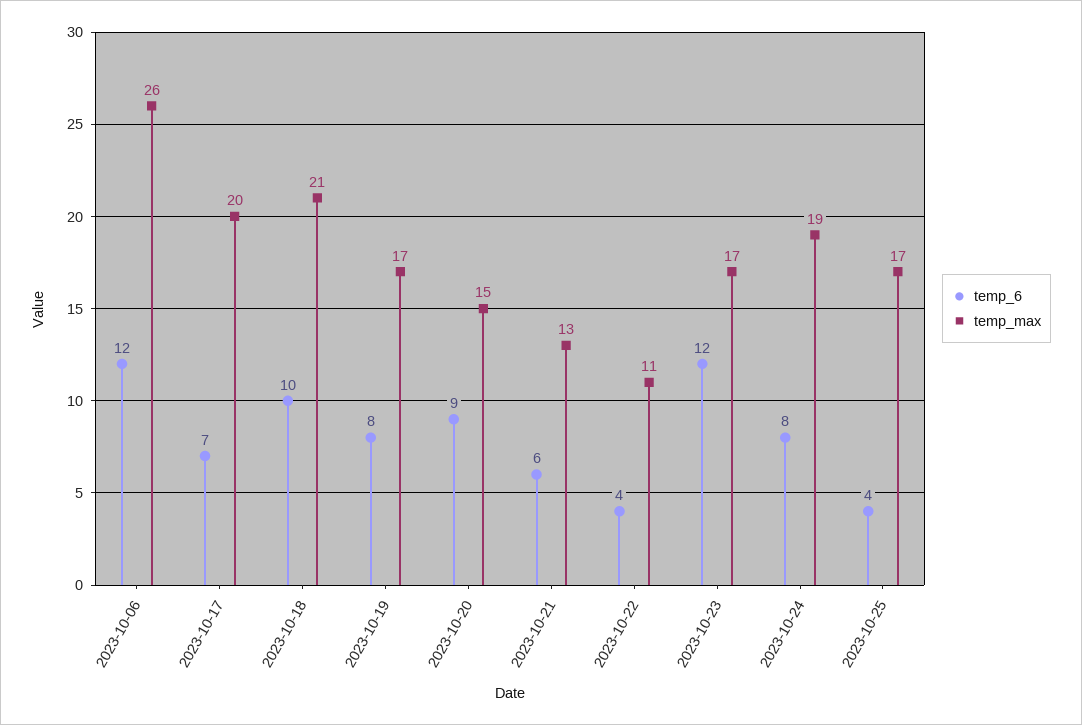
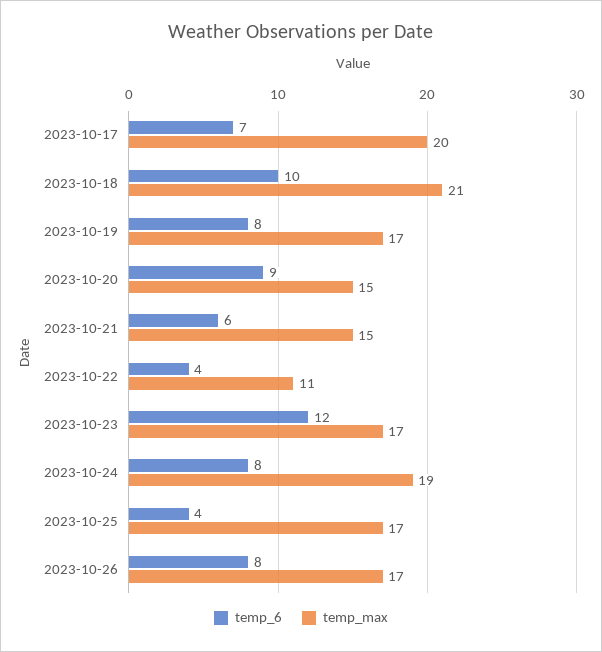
temp_6, 2023-10-06: 12 -> none
temp_max, 2023-10-06: 26 -> none
temp_max, 2023-10-21: 13 -> 15
temp_6, 2023-10-26: none -> 8
temp_max, 2023-10-26: none -> 17

